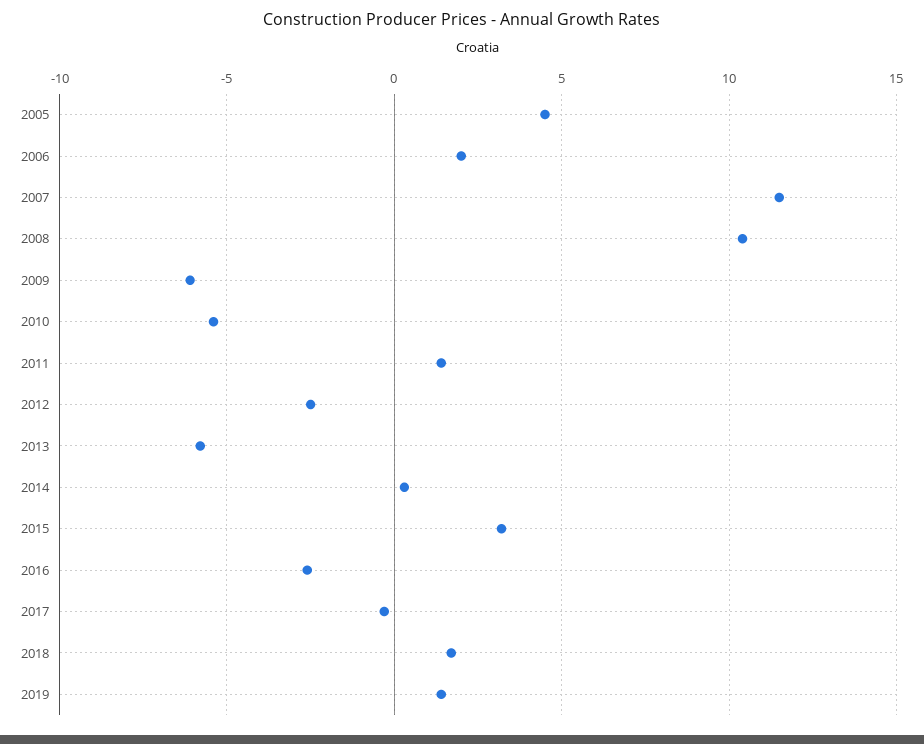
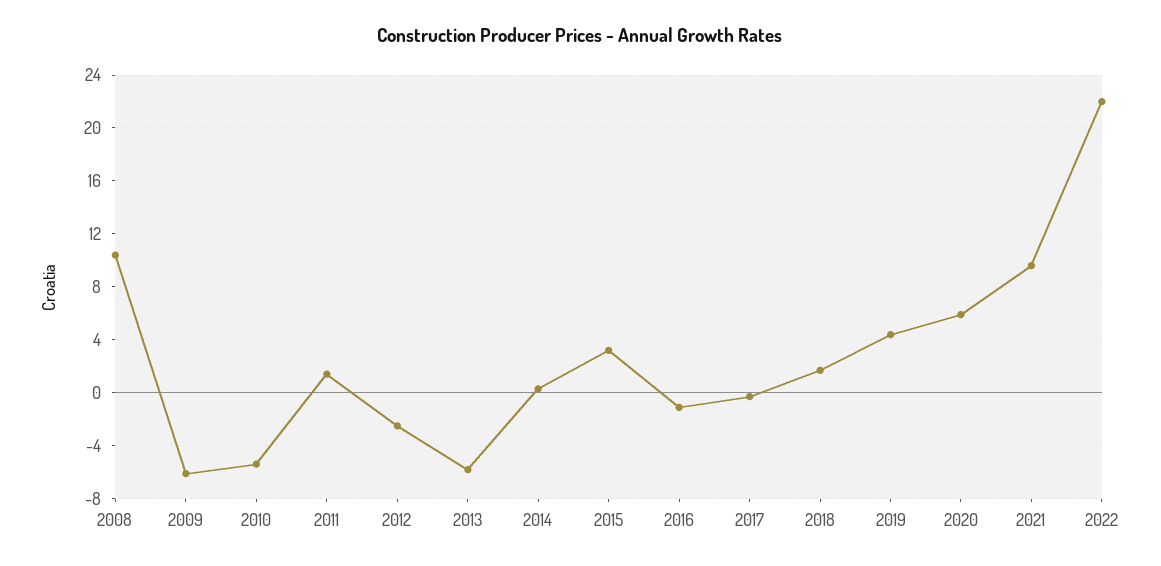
2005: 4.5 -> none
2006: 2 -> none
2007: 11.5 -> none
2016: -2.5 -> -1
2019: 1.5 -> 4.5
2020: none -> 6
2021: none -> 9.5
2022: none -> 22

